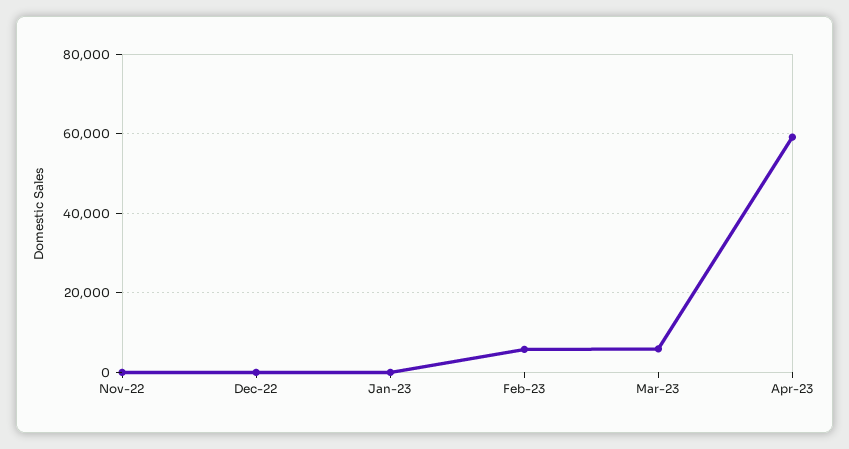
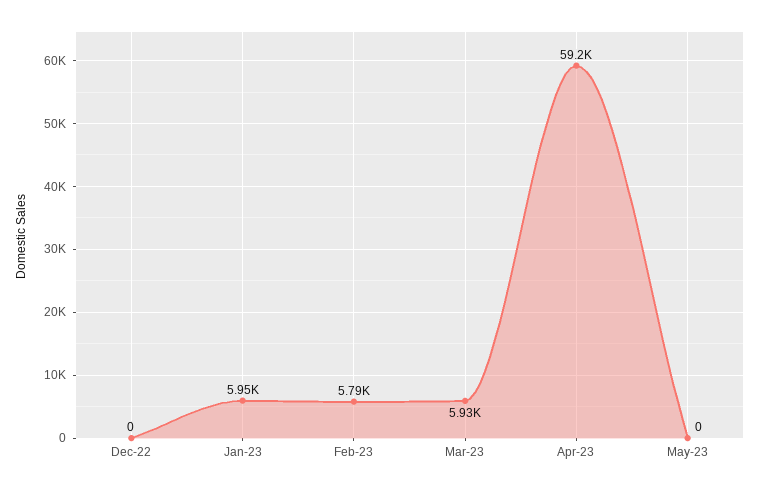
Nov-22: 0 -> none
Jan-23: 0 -> 5950
May-23: none -> 0

